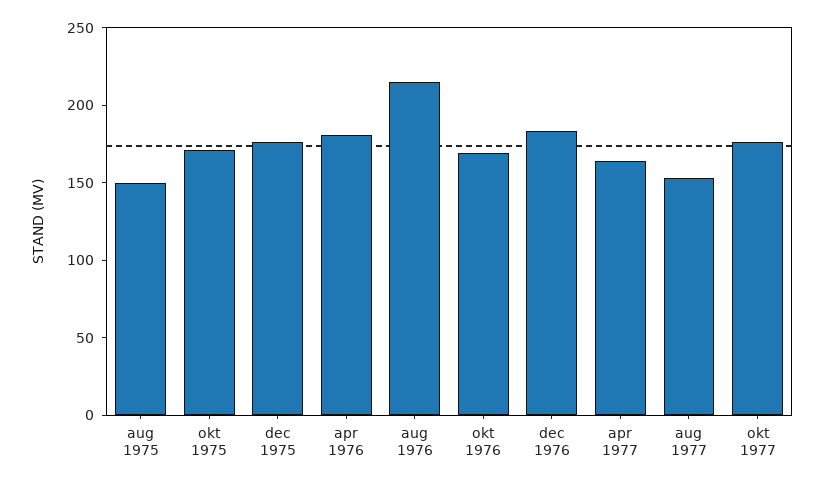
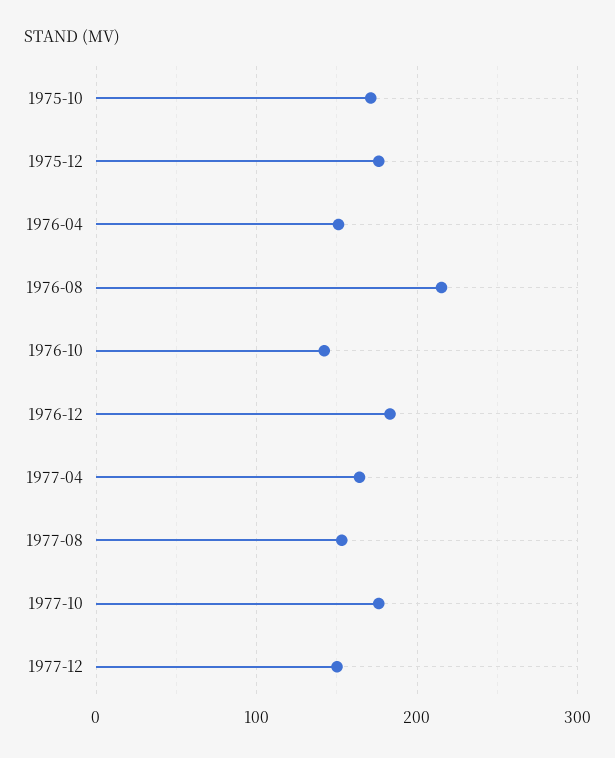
aug 1975: 150 -> none
apr 1976: 180 -> 150
okt 1976: 170 -> 140
1977-12: none -> 150

